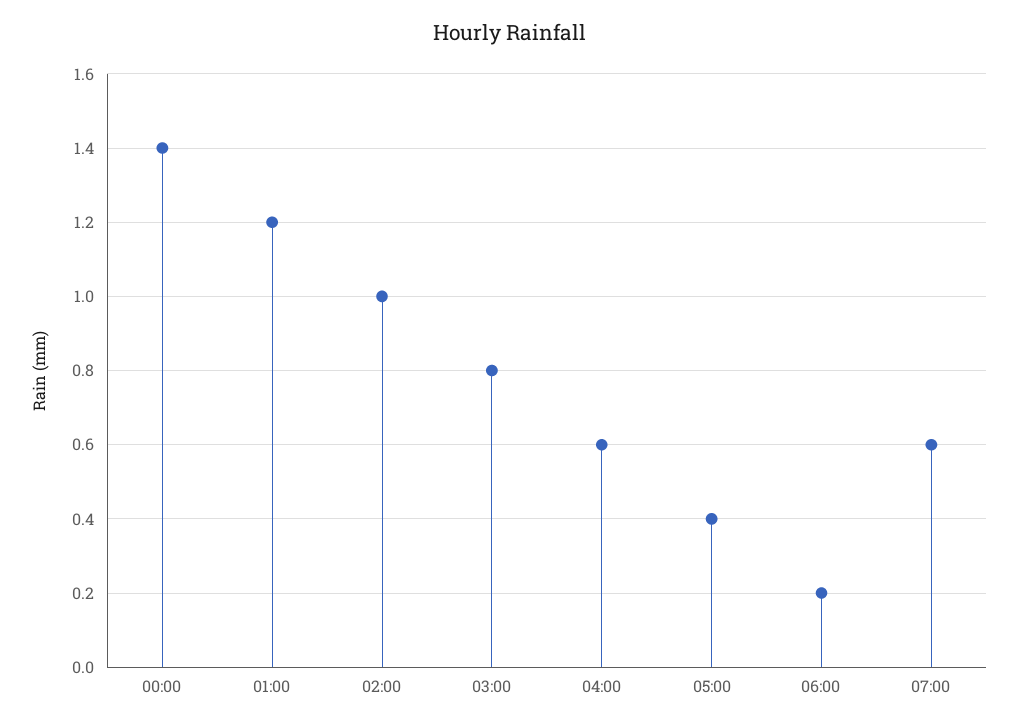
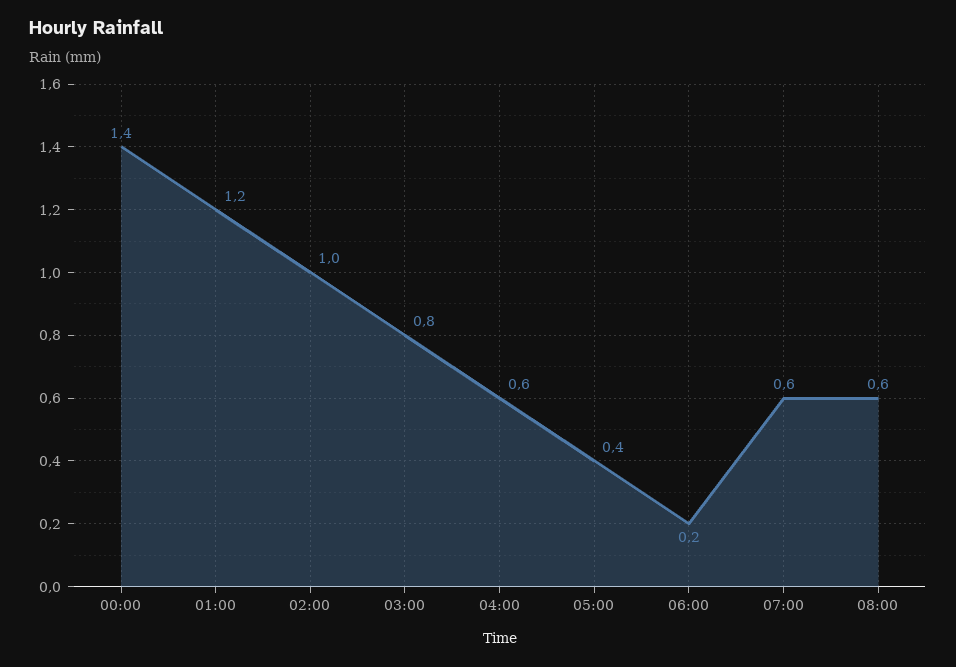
08:00: none -> 0.6

